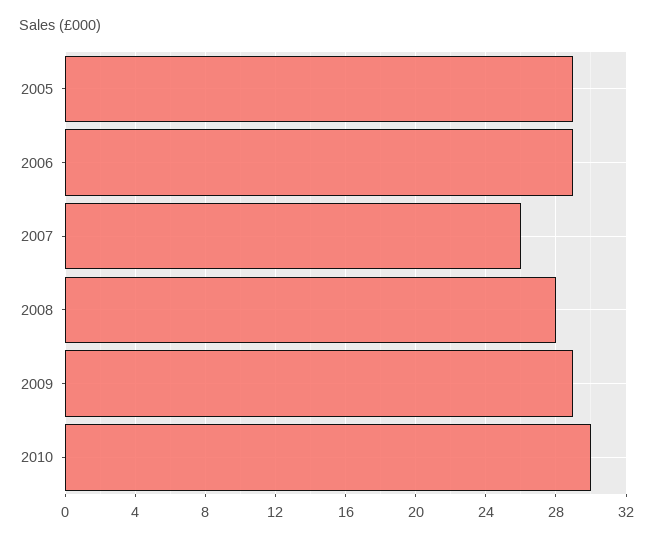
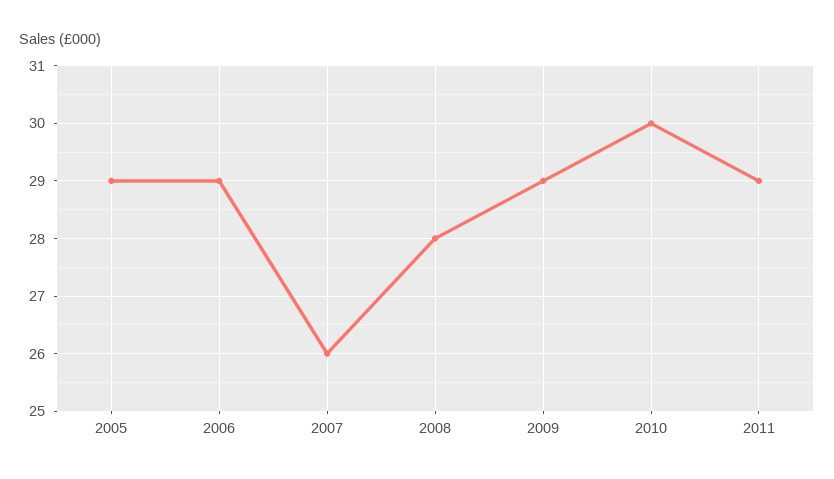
2011: none -> 29

